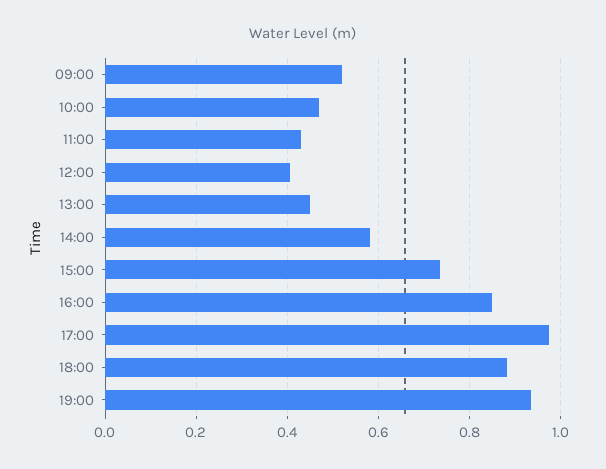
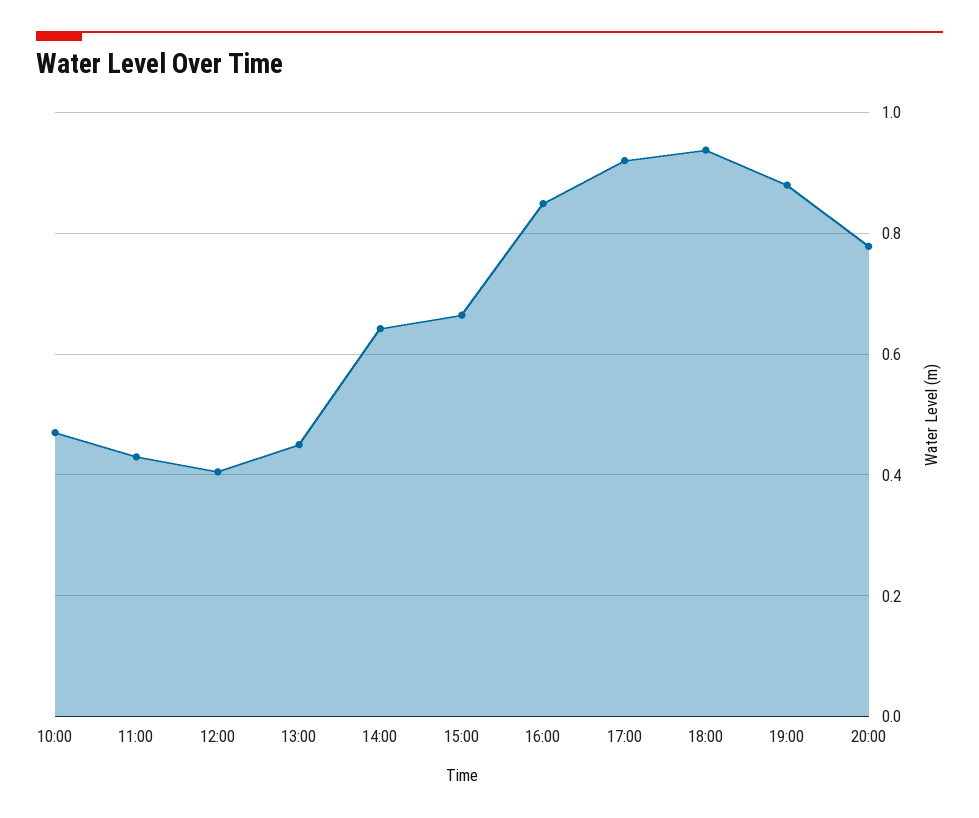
09:00: 0.52 -> none
14:00: 0.58 -> 0.64
15:00: 0.74 -> 0.66
17:00: 0.98 -> 0.92
18:00: 0.88 -> 0.94
19:00: 0.94 -> 0.88
20:00: none -> 0.78

